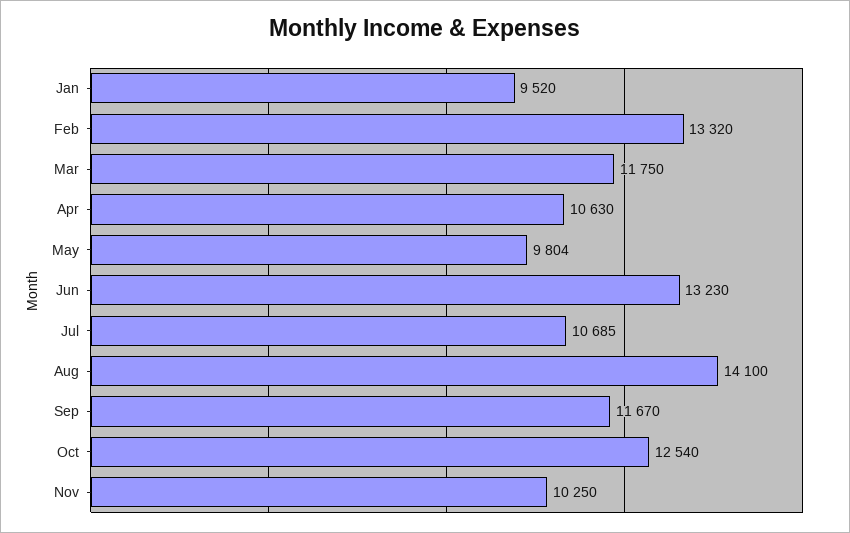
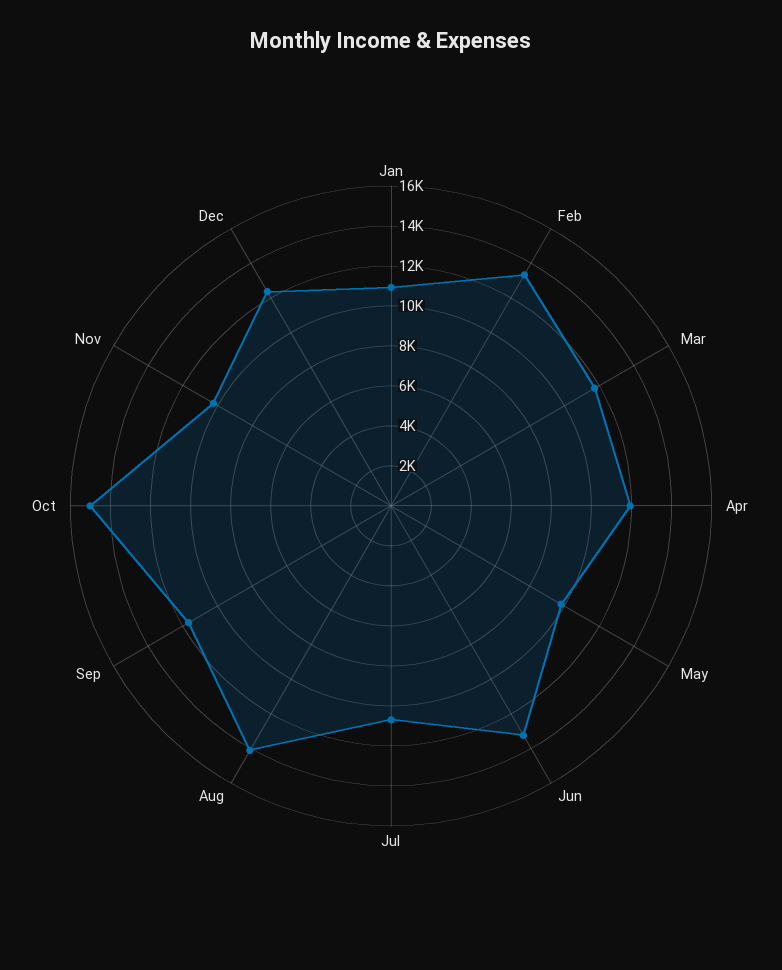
Jan: 9520 -> 11000
Apr: 10630 -> 12000
Oct: 12540 -> 15000
Dec: none -> 12500

